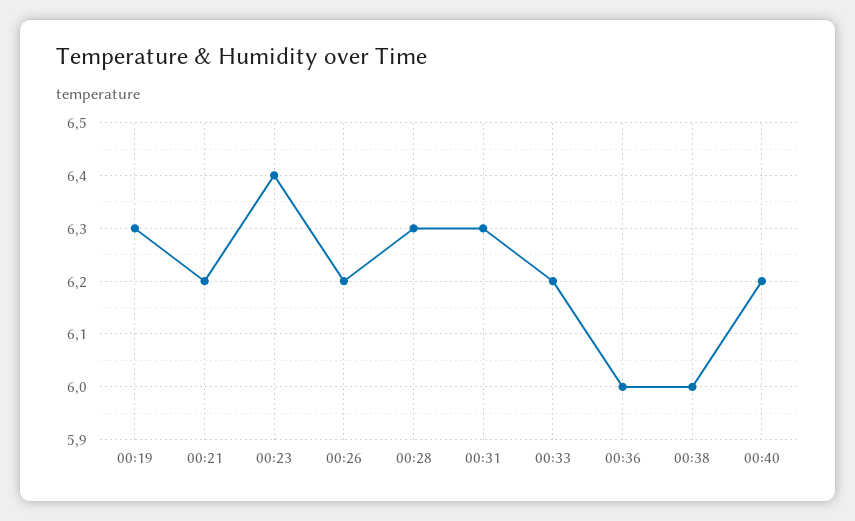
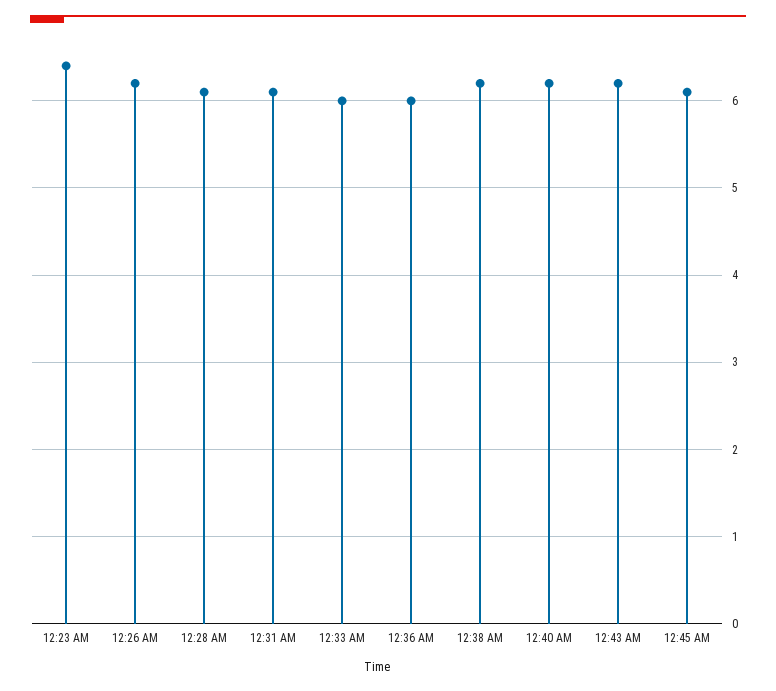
00:19: 6.3 -> none
00:21: 6.2 -> none
00:28: 6.3 -> 6.1
00:31: 6.3 -> 6.1
00:33: 6.2 -> 6
00:38: 6 -> 6.2
12:43 AM: none -> 6.2
12:45 AM: none -> 6.1

